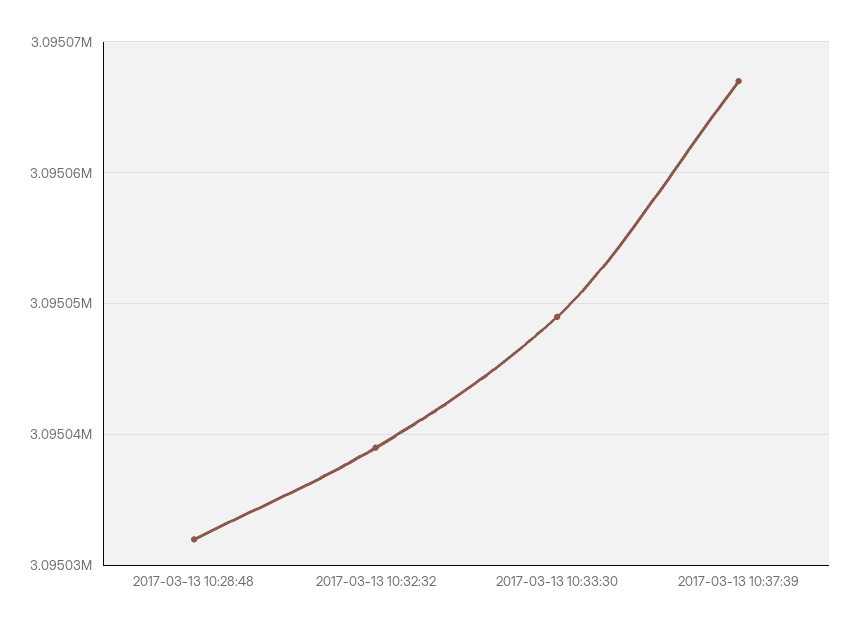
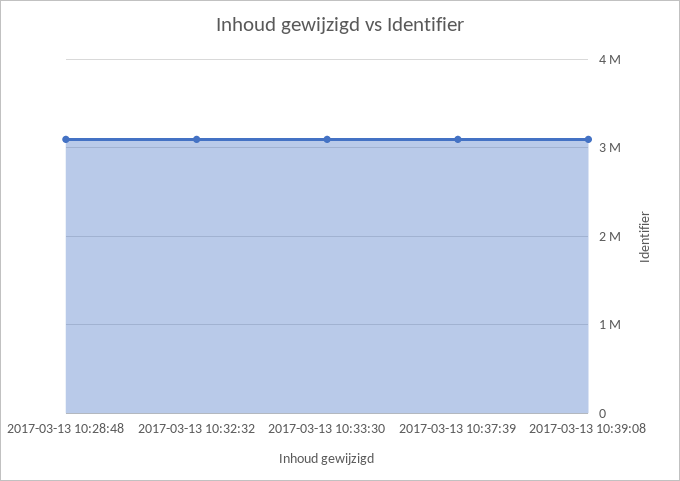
2017-03-13 10:39:08: none -> 3100000

